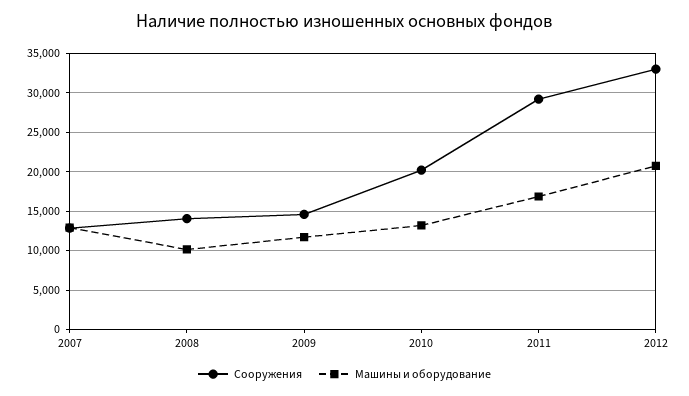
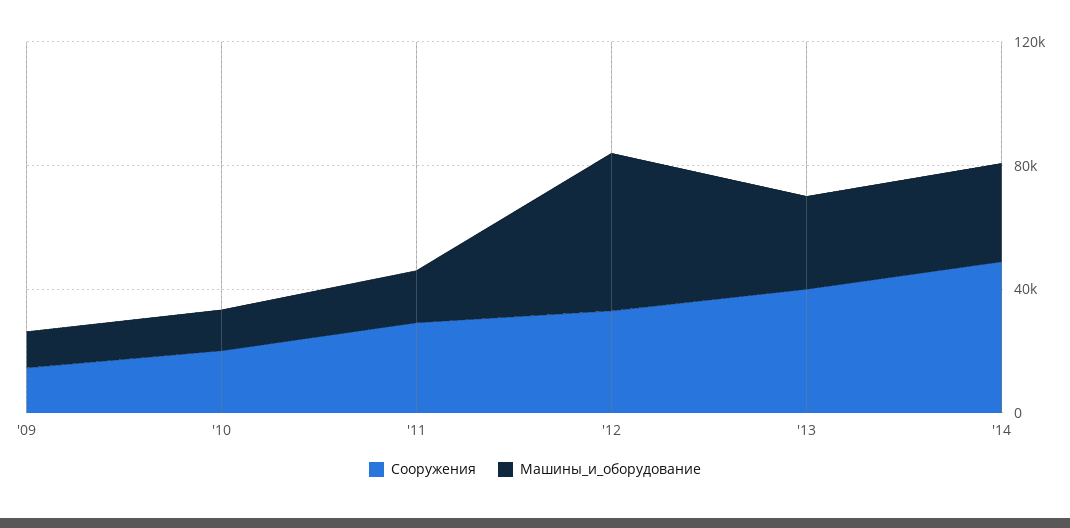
Сооружения, 2007: 13000 -> none
Машины и оборудование, 2007: 13000 -> none
Сооружения, 2008: 14000 -> none
Машины и оборудование, 2008: 10000 -> none
Машины и оборудование, 2012: 21000 -> 50000
Сооружения, '13: none -> 40000
Машины и оборудование, '13: none -> 30000
Сооружения, '14: none -> 50000
Машины и оборудование, '14: none -> 30000

